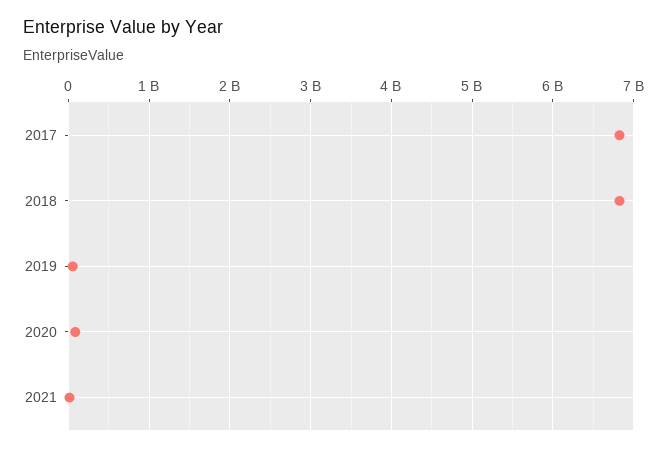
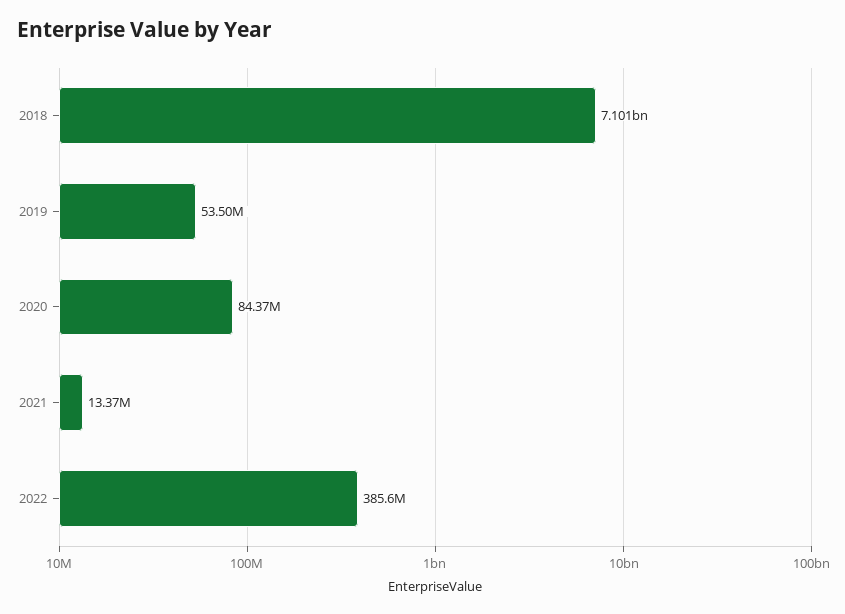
2017: 6800000000 -> none
2018: 6800000000 -> 7101000000
2022: none -> 385600000

